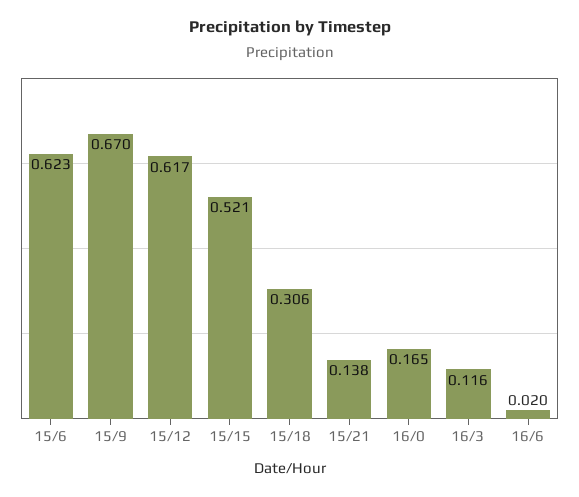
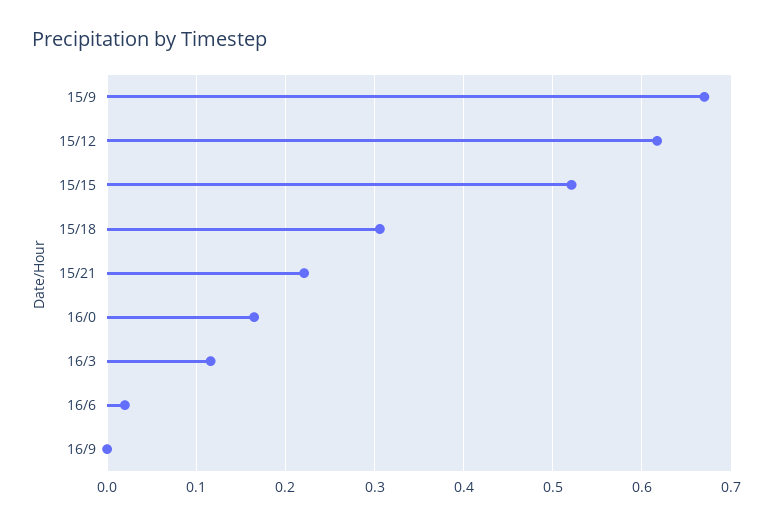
15/6: 0.623 -> none
15/21: 0.138 -> 0.22
16/9: none -> 0

